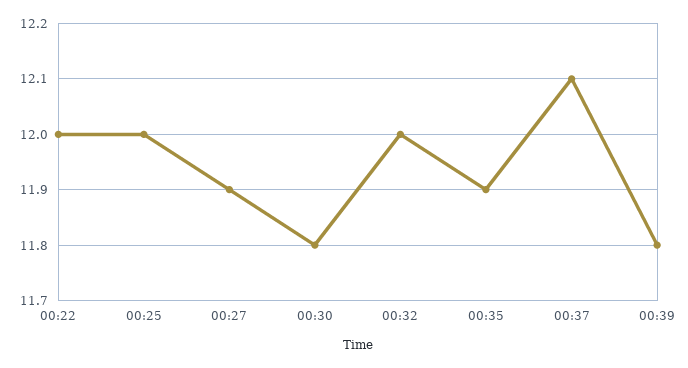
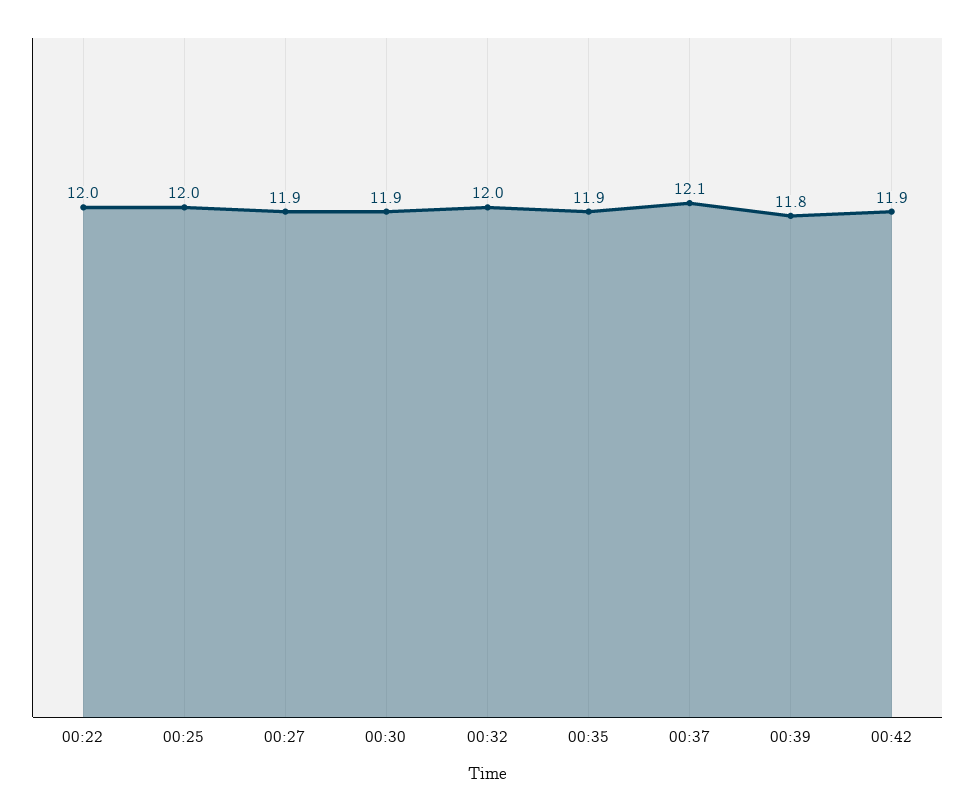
00:30: 11.8 -> 11.9
00:42: none -> 11.9

